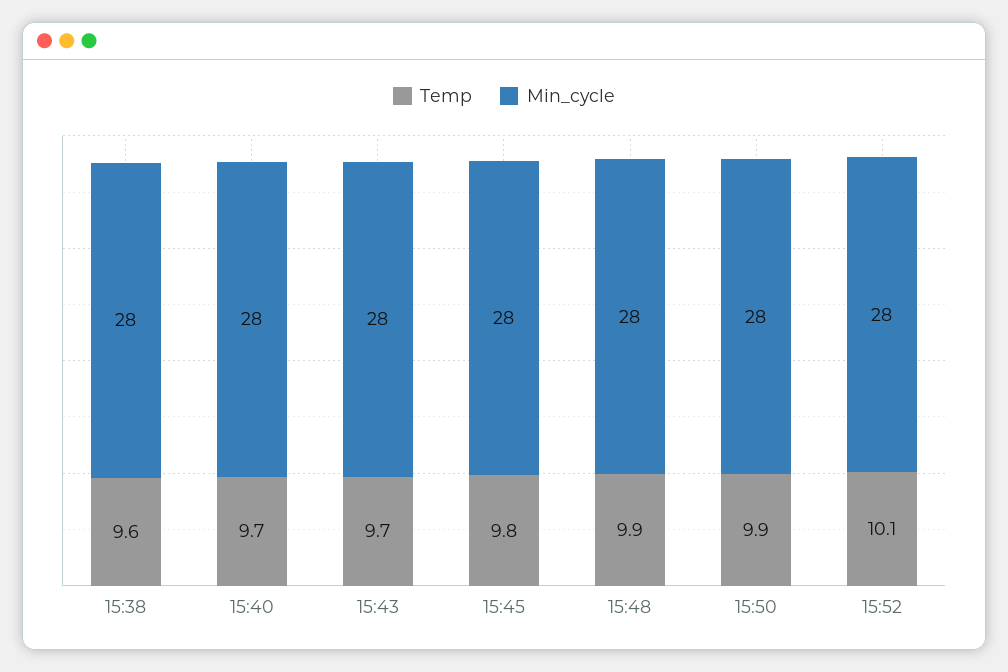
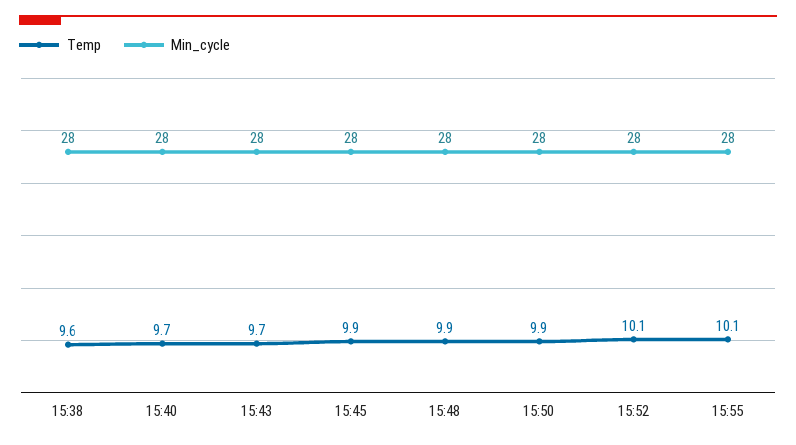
Temp, 15:45: 9.8 -> 9.9
Temp, 15:55: none -> 10.1
Min_cycle, 15:55: none -> 28

